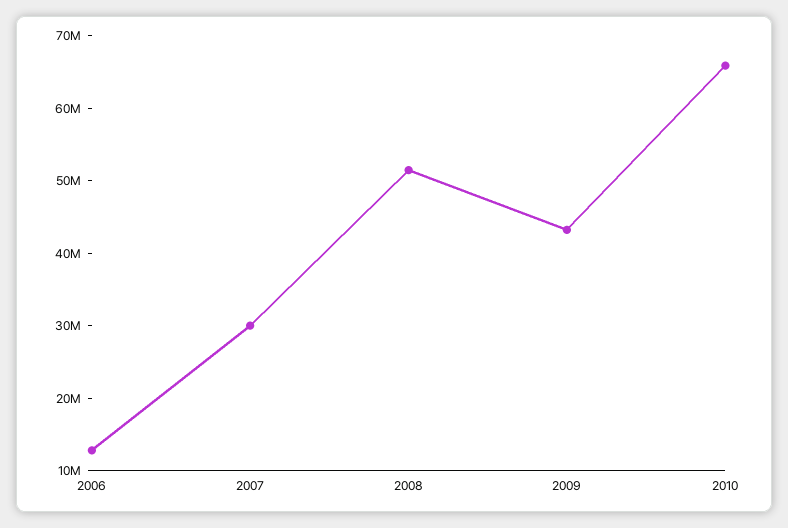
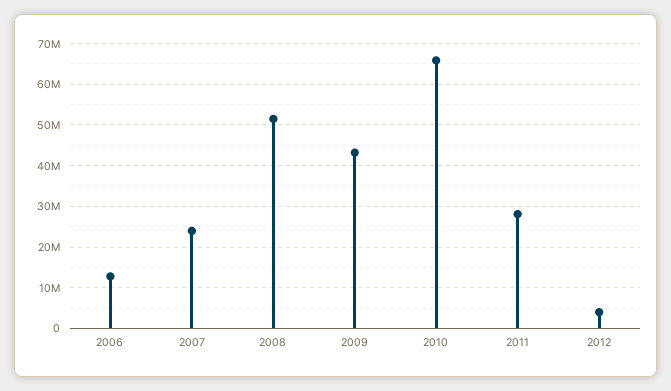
2007: 30000000 -> 24000000
2011: none -> 28000000
2012: none -> 4000000

